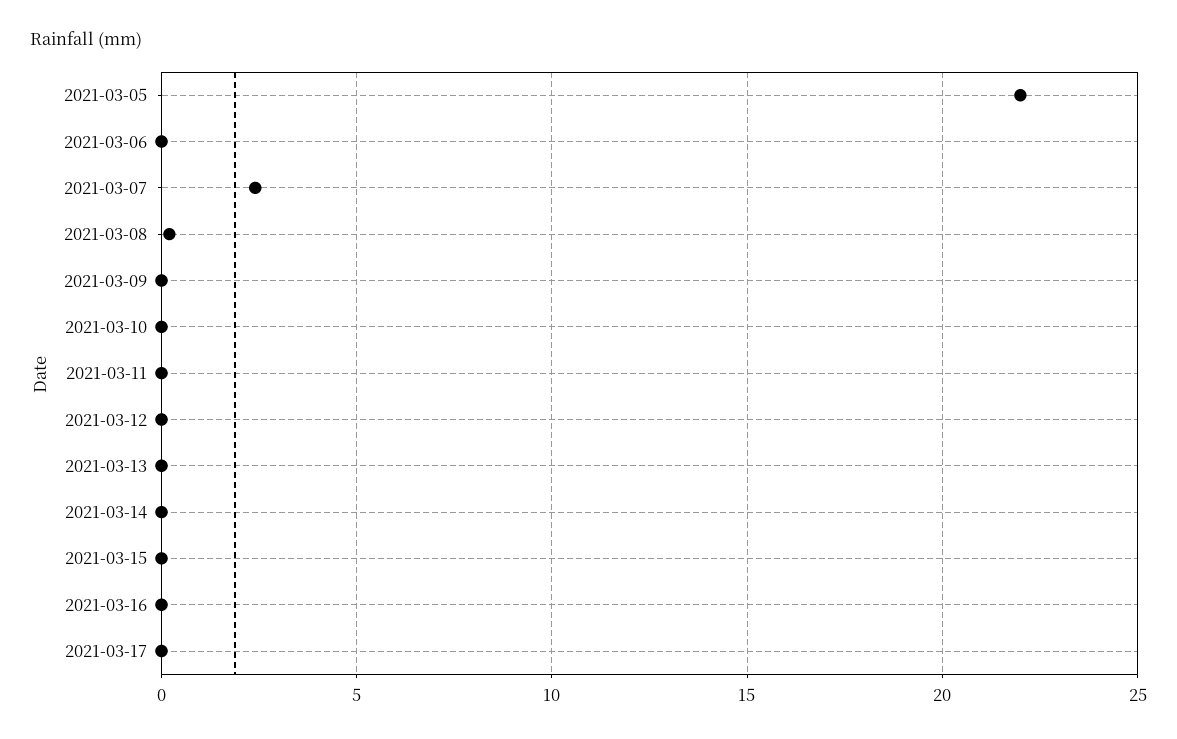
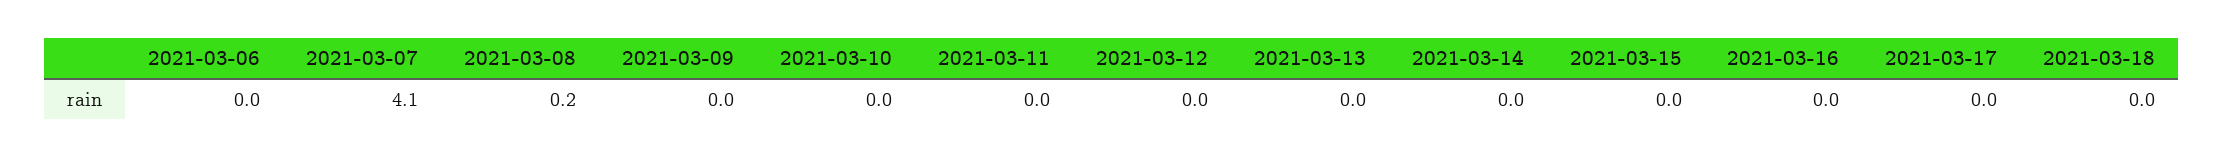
2021-03-05: 22 -> none
2021-03-07: 2.5 -> 4.1
2021-03-18: none -> 0

